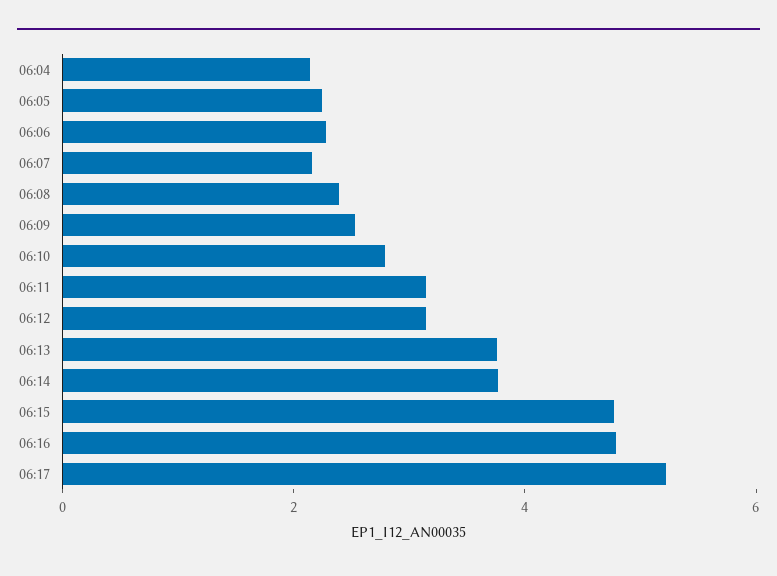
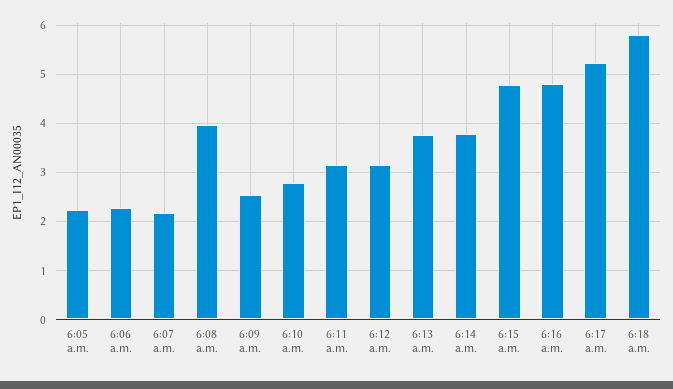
06:04: 2 -> none
06:08: 2.5 -> 4
6:18 a.m.: none -> 5.8

